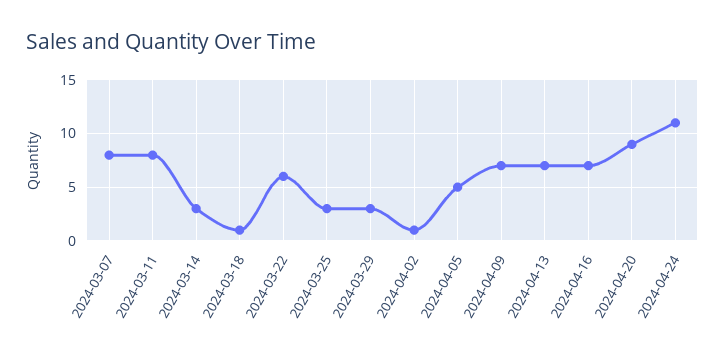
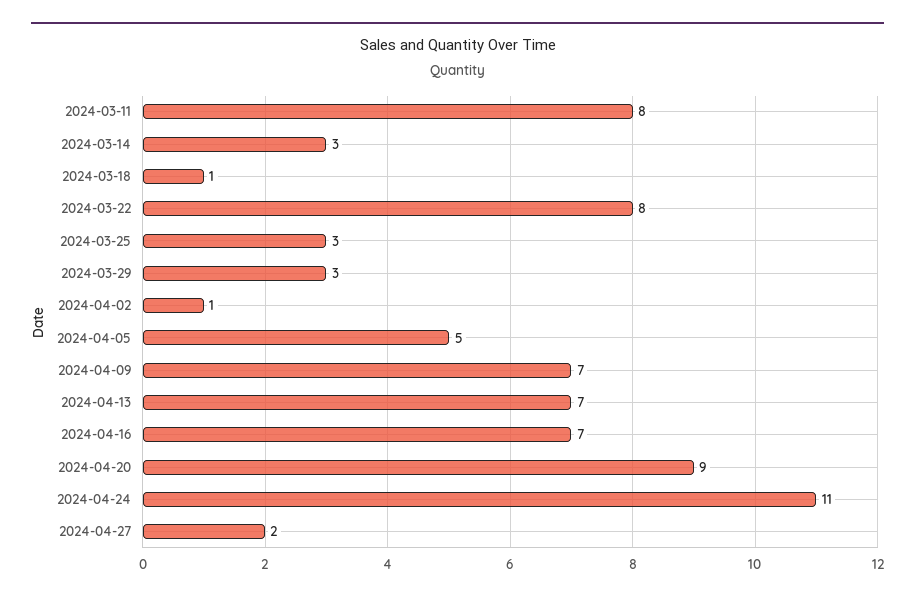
2024-03-07: 8 -> none
2024-03-22: 6 -> 8
2024-04-27: none -> 2

